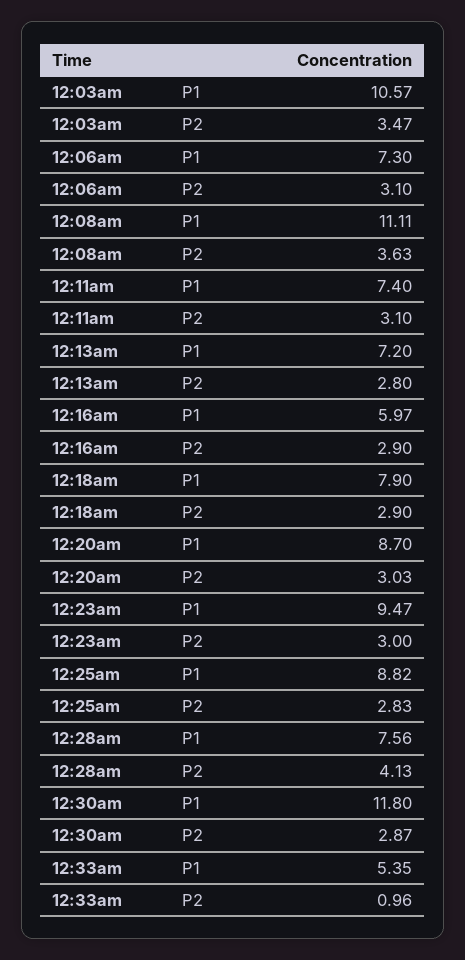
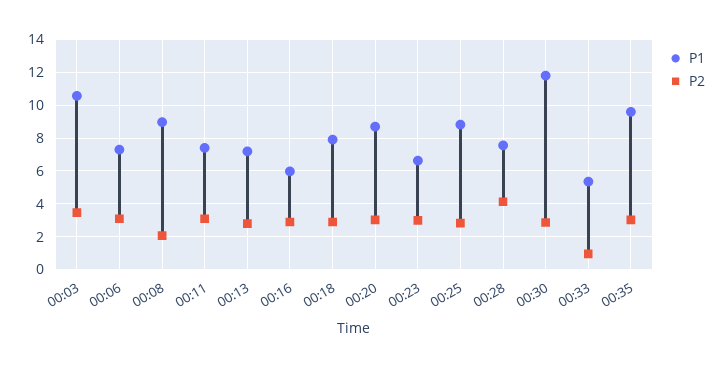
P1, 12:08am: 11.11 -> 9
P2, 12:08am: 3.63 -> 2
P1, 12:23am: 9.47 -> 6.5
P1, 00:35: none -> 9.5
P2, 00:35: none -> 3

